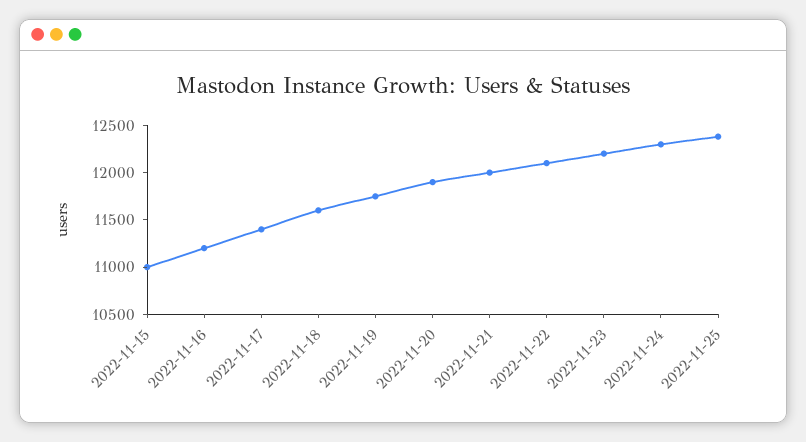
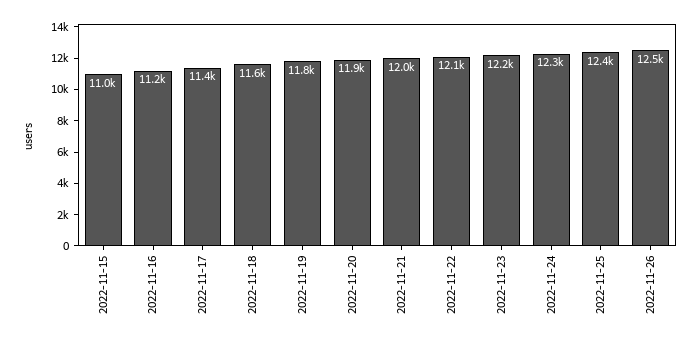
2022-11-26: none -> 12500

